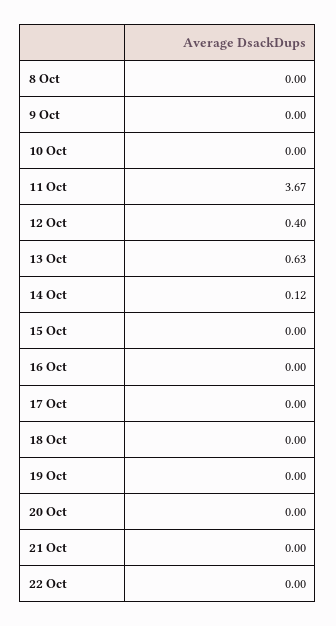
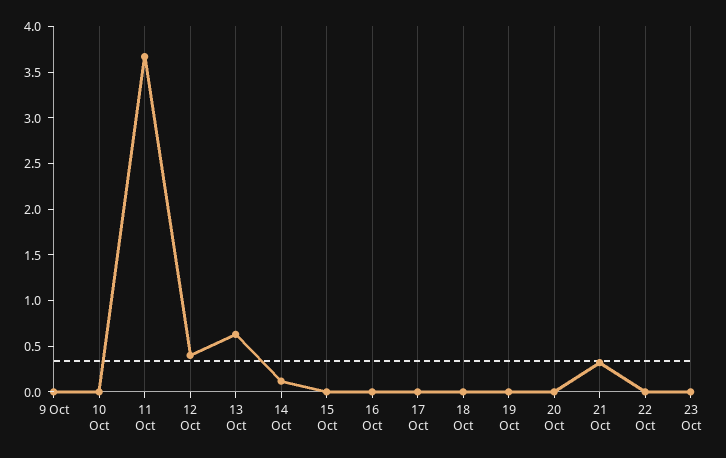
8 Oct: 0 -> none
21 Oct: 0 -> 0.3
23 Oct: none -> 0

